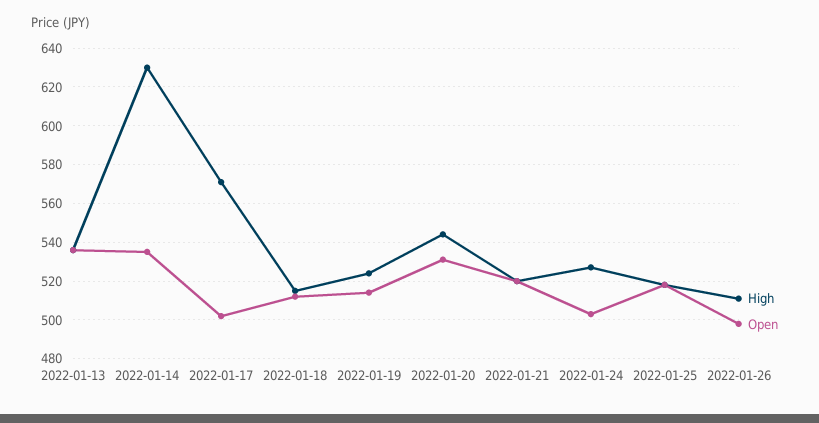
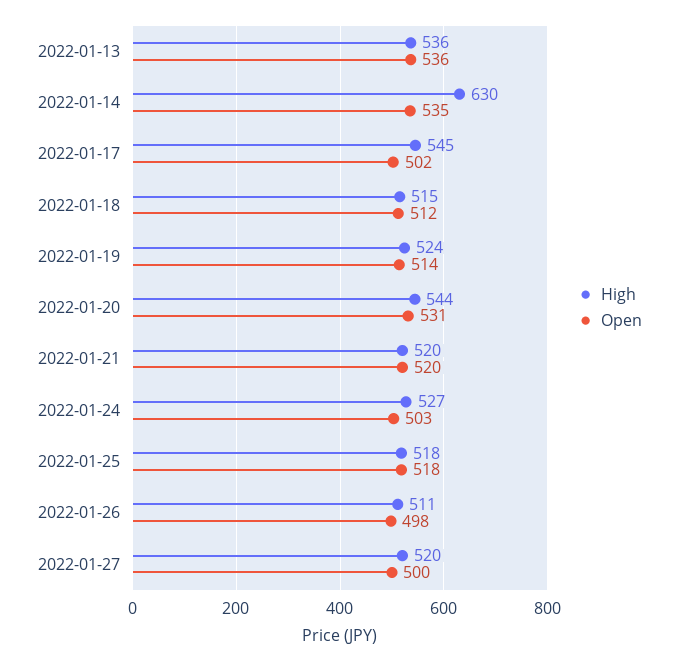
High, 2022-01-17: 570 -> 545
High, 2022-01-27: none -> 520
Open, 2022-01-27: none -> 500

